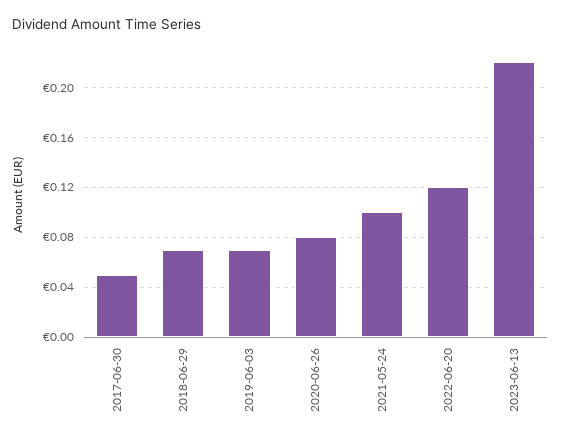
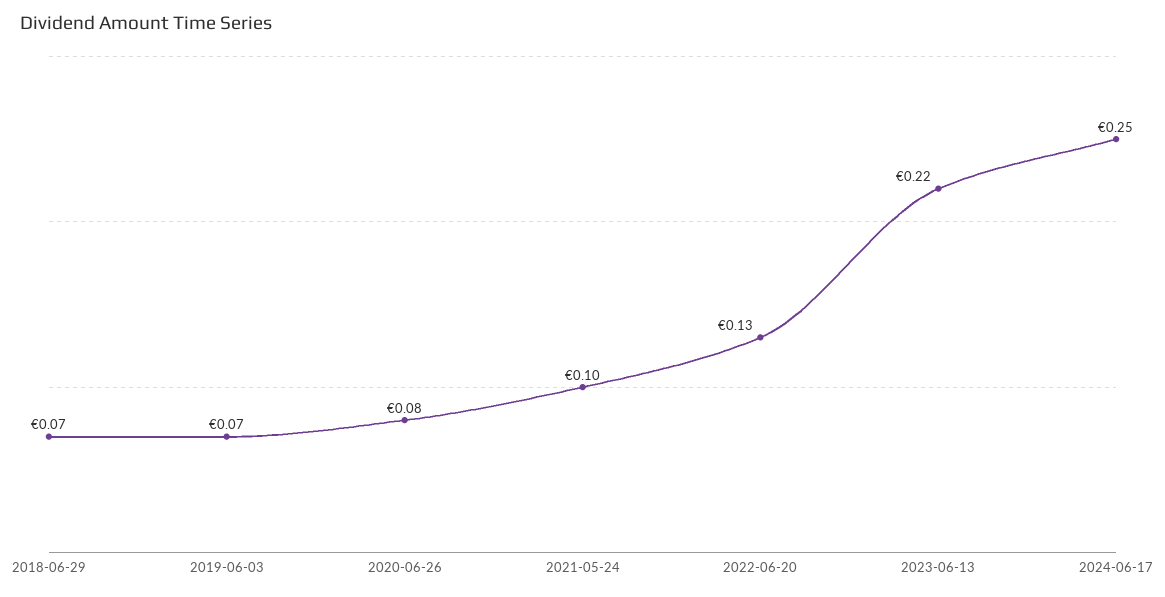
2017-06-30: 0.05 -> none
2022-06-20: 0.12 -> 0.13
2024-06-17: none -> 0.25

